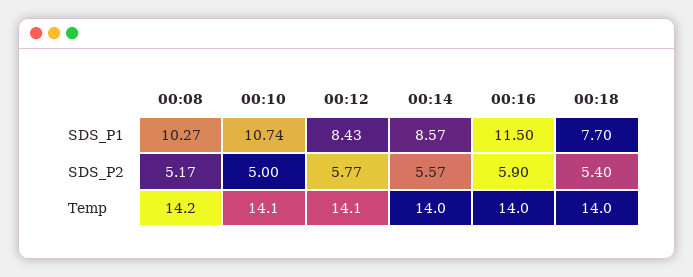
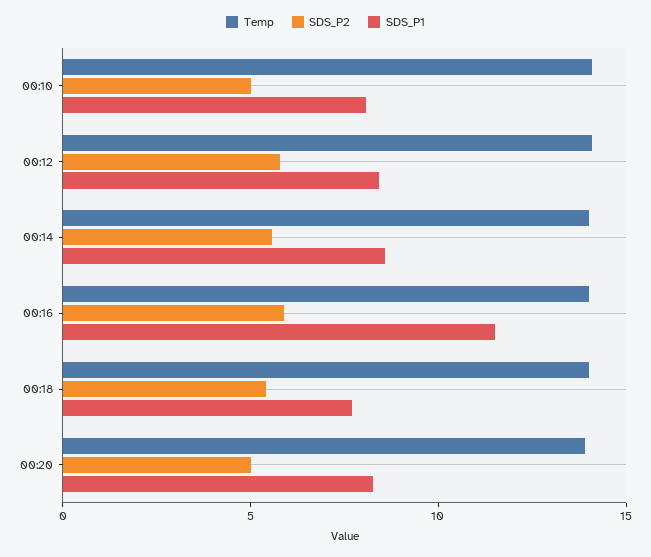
SDS_P1, 00:08: 10.27 -> none
SDS_P1, 00:10: 10.74 -> 8
SDS_P2, 00:08: 5.17 -> none
Temp, 00:08: 14.2 -> none
Temp, 00:20: none -> 14
SDS_P2, 00:20: none -> 5
SDS_P1, 00:20: none -> 8

